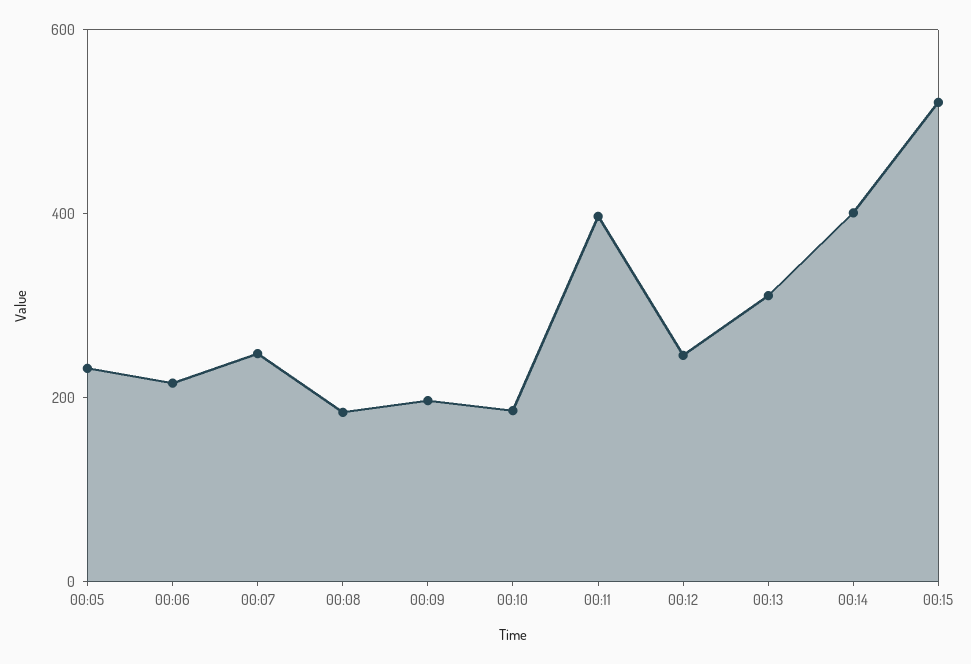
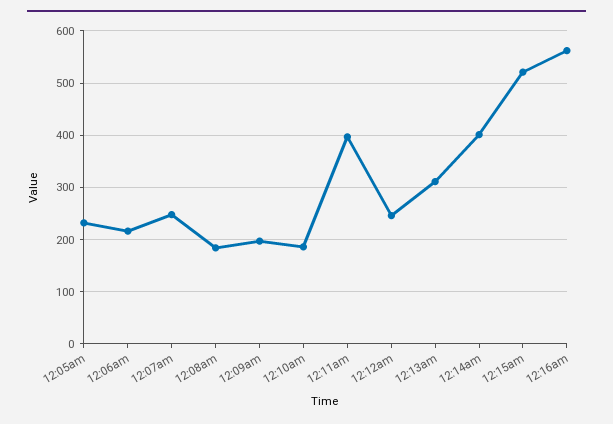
12:16am: none -> 560

